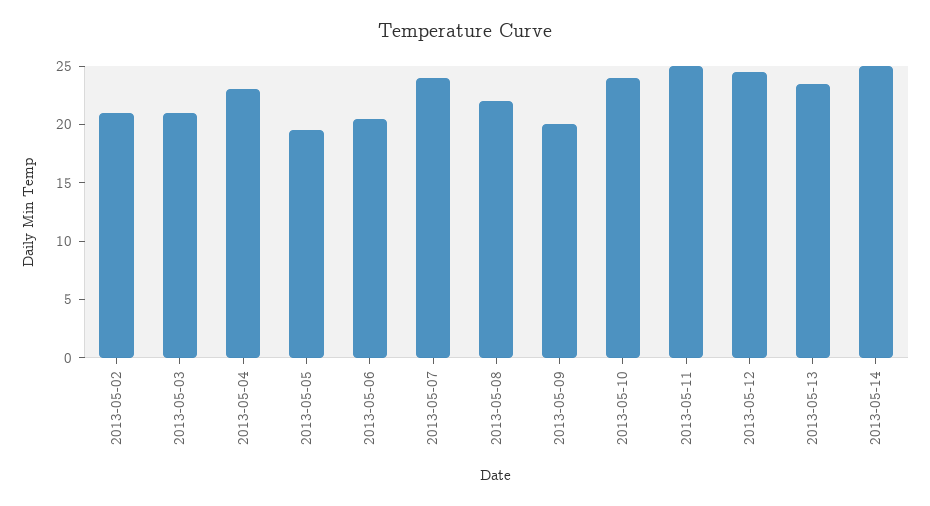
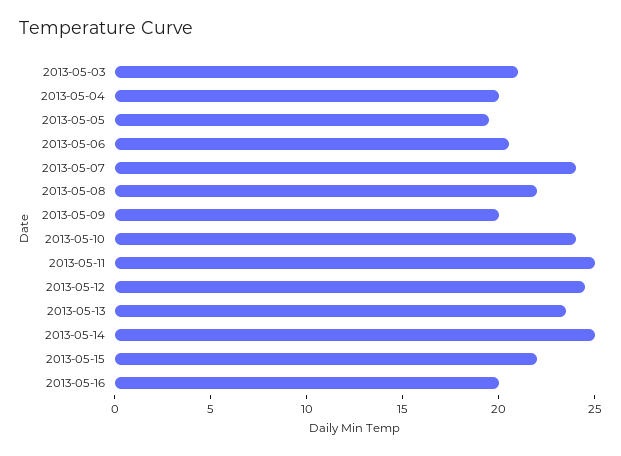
2013-05-02: 21 -> none
2013-05-04: 23 -> 20
2013-05-15: none -> 22
2013-05-16: none -> 20

